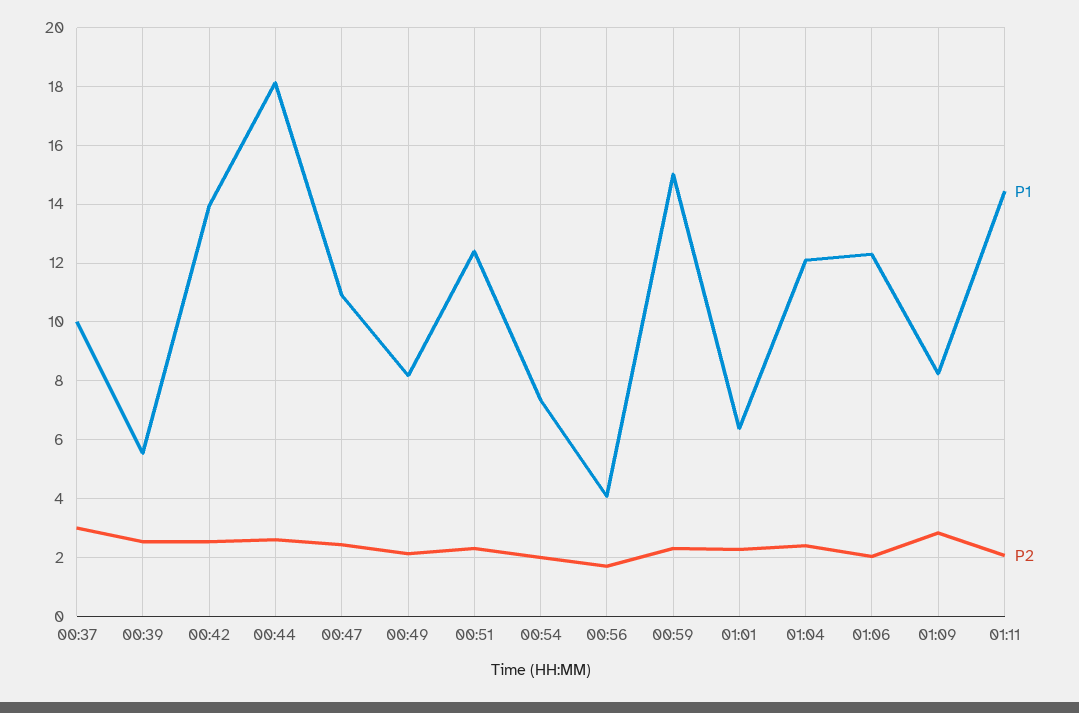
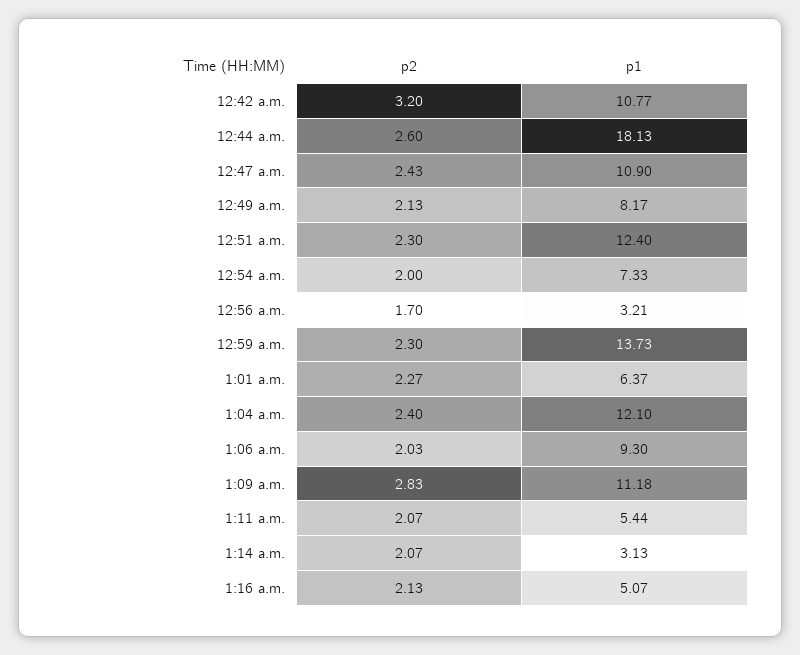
P1, 00:37: 10 -> none
P2, 00:37: 3 -> none
P1, 00:39: 5.5 -> none
P2, 00:39: 2.5 -> none
P1, 00:42: 14 -> 10.77
P2, 00:42: 2.5 -> 3.2
P1, 00:56: 4 -> 3.21
P1, 00:59: 15 -> 13.73
P1, 01:06: 12.25 -> 9.3
P1, 01:09: 8.25 -> 11.18
P1, 01:11: 14.5 -> 5.44
P2, 1:14 a.m.: none -> 2.07
P1, 1:14 a.m.: none -> 3.13
P2, 1:16 a.m.: none -> 2.13
P1, 1:16 a.m.: none -> 5.07

